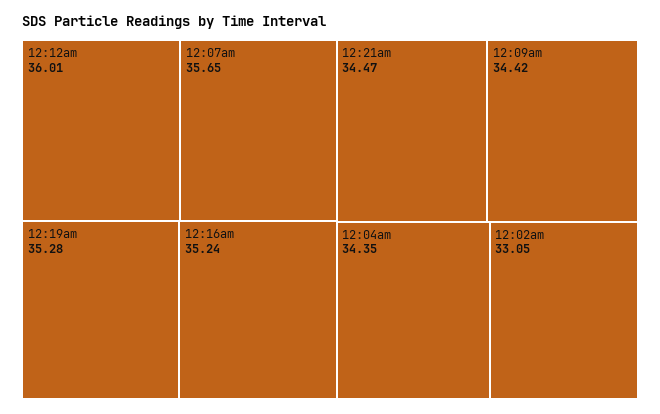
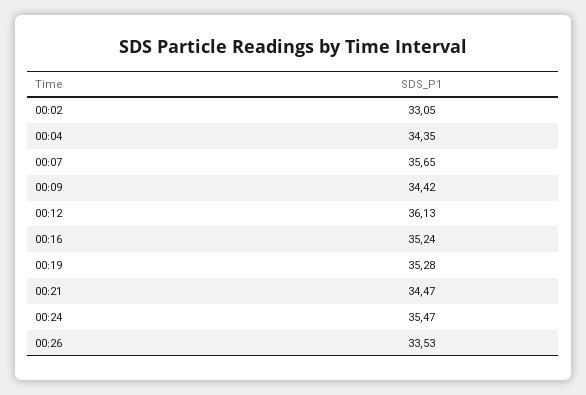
12:12am: 36.01 -> 36.13
00:24: none -> 35.47
00:26: none -> 33.53

